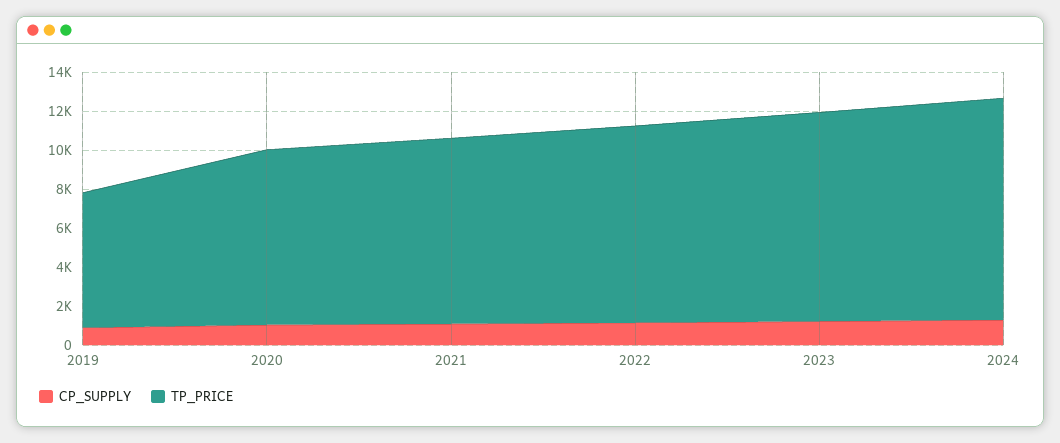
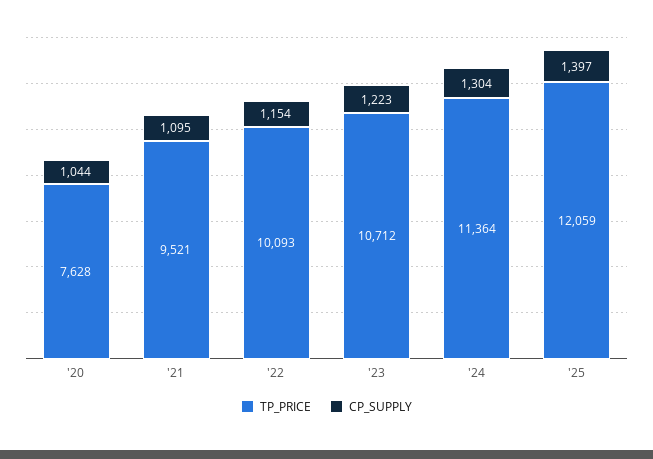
CP_SUPPLY, 2019: 1000 -> none
TP_PRICE, 2019: 7000 -> none
TP_PRICE, 2020: 9000 -> 7628
TP_PRICE, '25: none -> 12059
CP_SUPPLY, '25: none -> 1397

